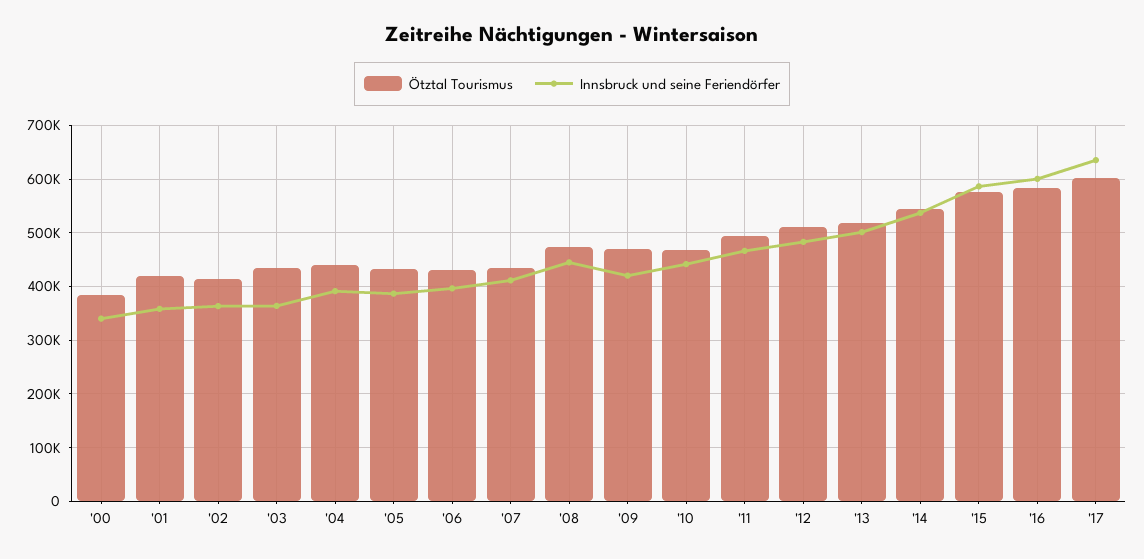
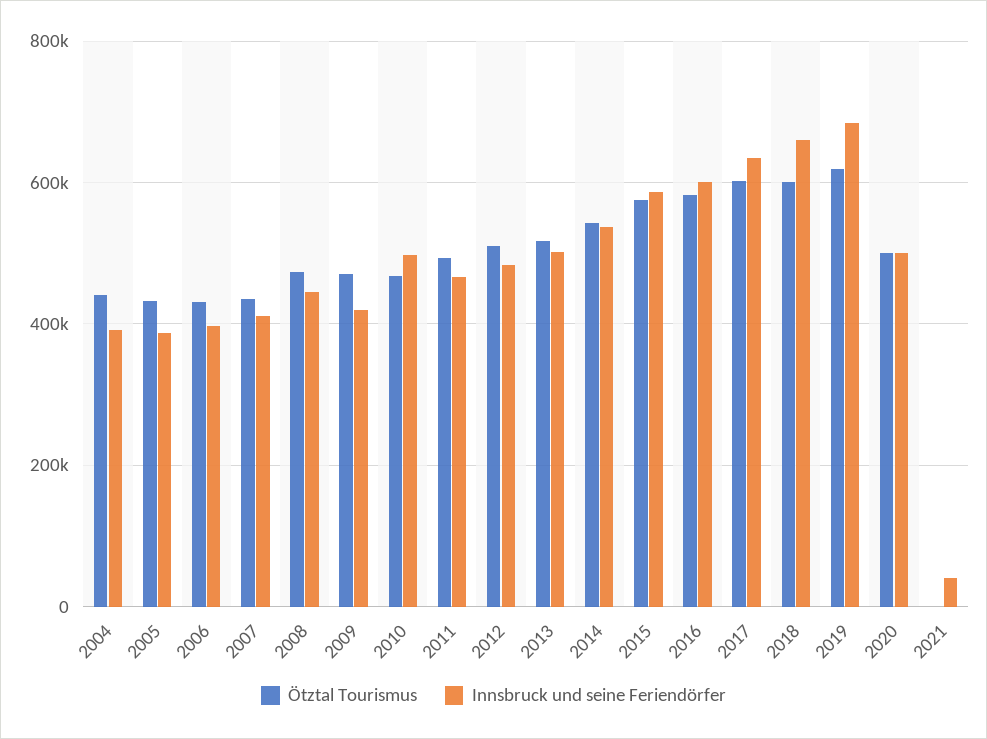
Ötztal Tourismus, '00: 380000 -> none
Innsbruck und seine Feriendörfer, '00: 340000 -> none
Ötztal Tourismus, '01: 420000 -> none
Innsbruck und seine Feriendörfer, '01: 360000 -> none
Ötztal Tourismus, '02: 420000 -> none
Innsbruck und seine Feriendörfer, '02: 360000 -> none
Ötztal Tourismus, '03: 440000 -> none
Innsbruck und seine Feriendörfer, '03: 360000 -> none
Innsbruck und seine Feriendörfer, '10: 440000 -> 500000
Ötztal Tourismus, 2018: none -> 600000
Innsbruck und seine Feriendörfer, 2018: none -> 660000
Ötztal Tourismus, 2019: none -> 620000
Innsbruck und seine Feriendörfer, 2019: none -> 680000
Ötztal Tourismus, 2020: none -> 500000
Innsbruck und seine Feriendörfer, 2020: none -> 500000
Ötztal Tourismus, 2021: none -> 0
Innsbruck und seine Feriendörfer, 2021: none -> 40000

